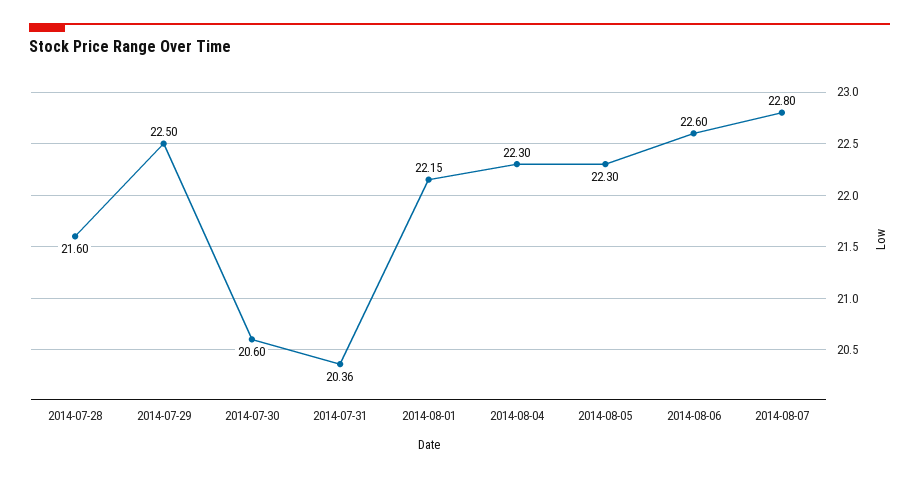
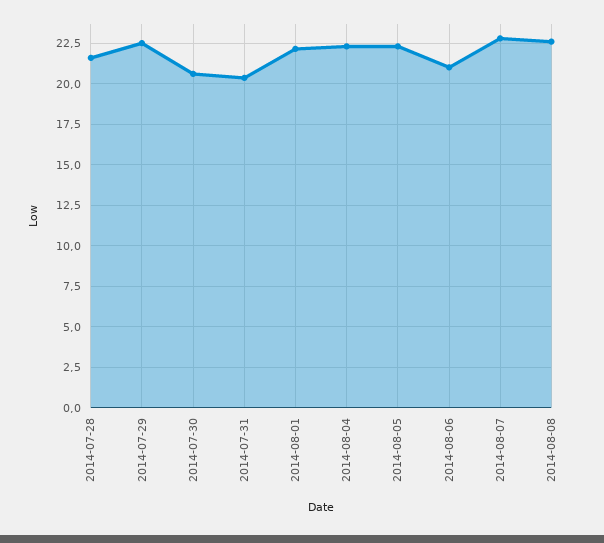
2014-08-06: 22.6 -> 21
2014-08-08: none -> 22.5

